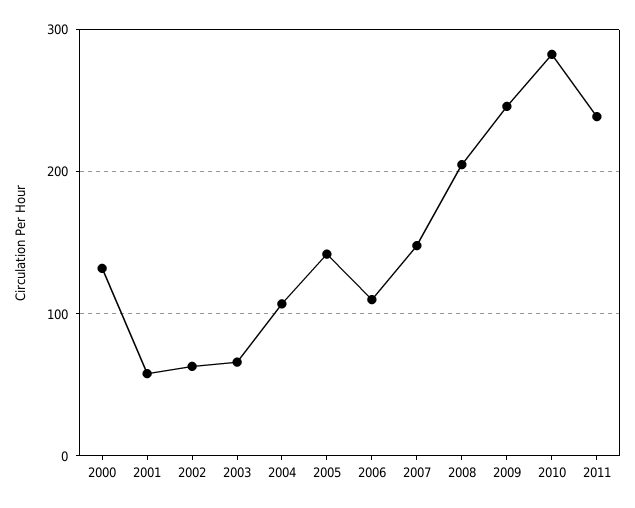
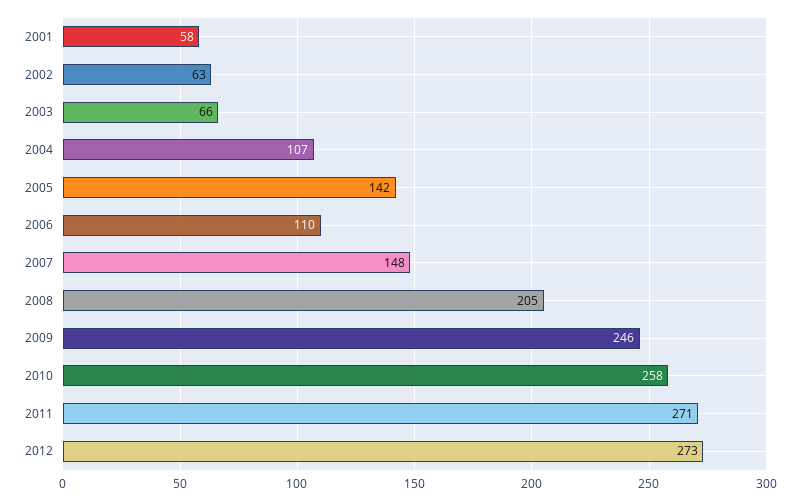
2000: 130 -> none
2010: 280 -> 258
2011: 240 -> 271
2012: none -> 273

